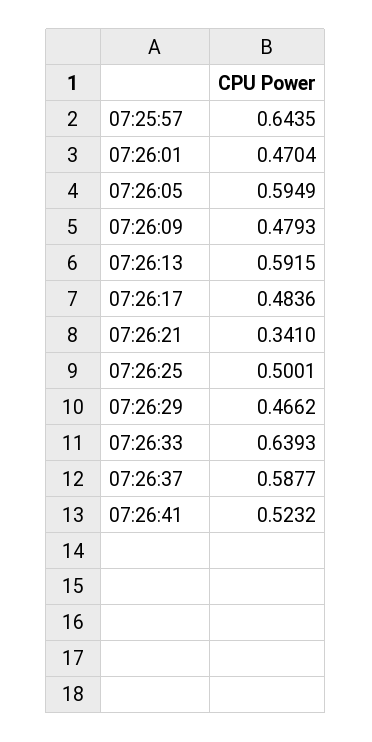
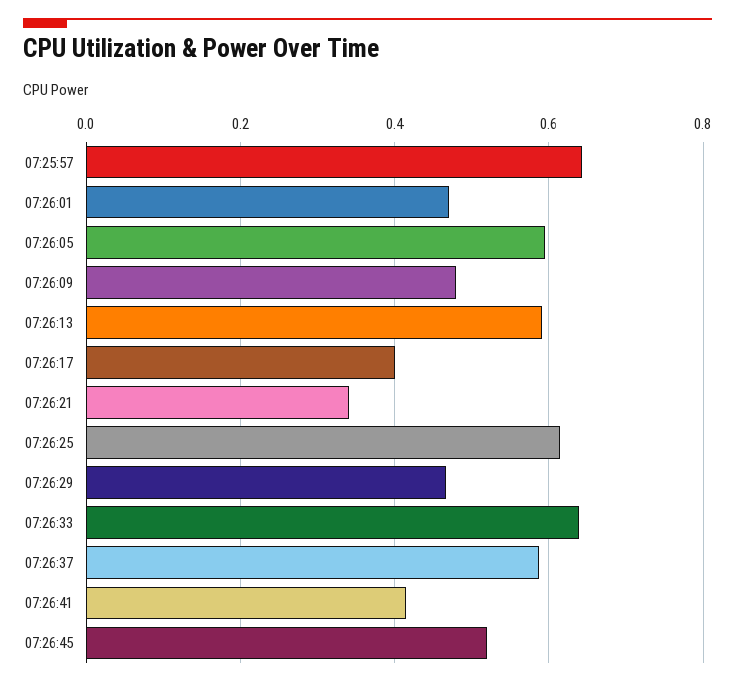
07:26:17: 0.4836 -> 0.4
07:26:25: 0.5001 -> 0.62
07:26:41: 0.5232 -> 0.42
07:26:45: none -> 0.52

